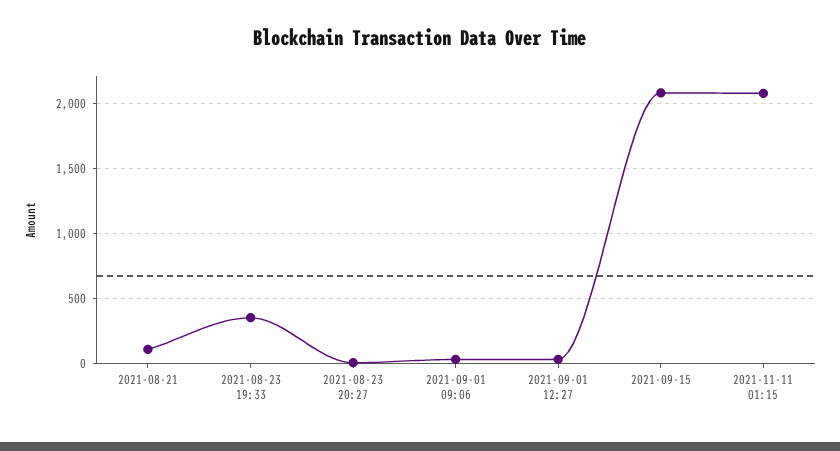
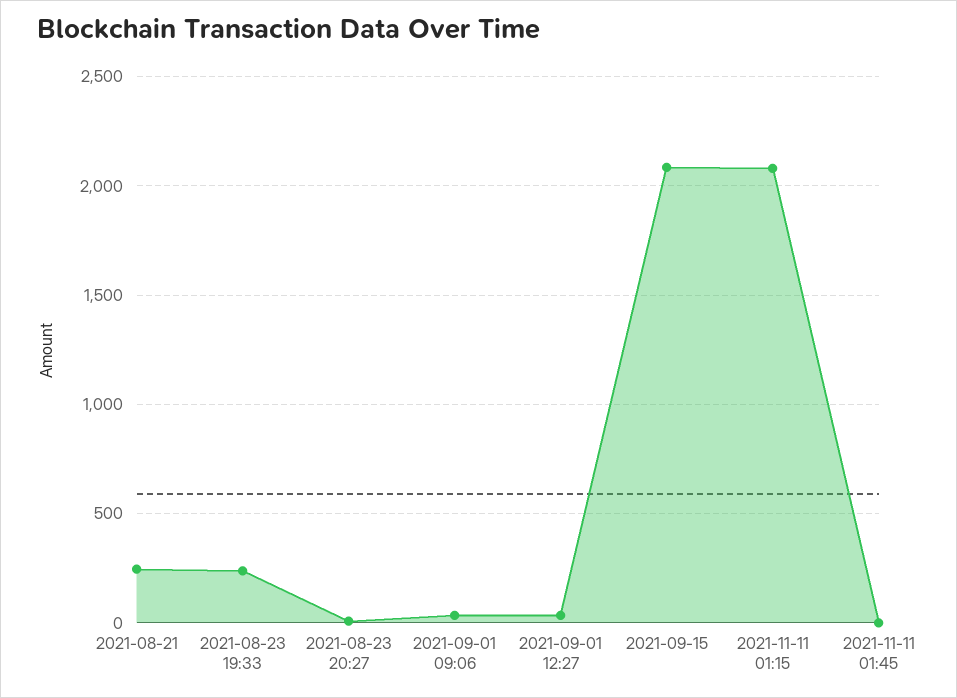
2021-08-21: 100 -> 250
2021-08-23 19:33: 350 -> 250
2021-11-11 01:45: none -> 0

